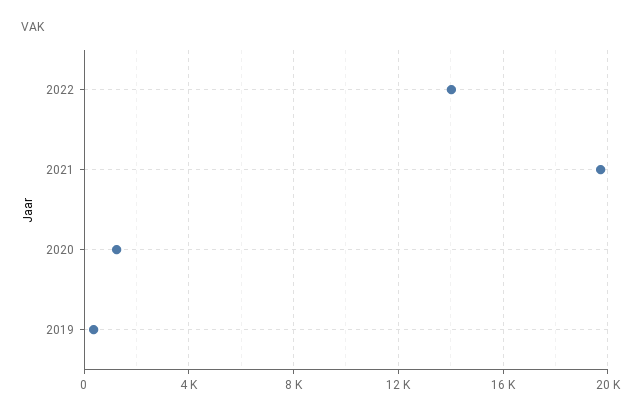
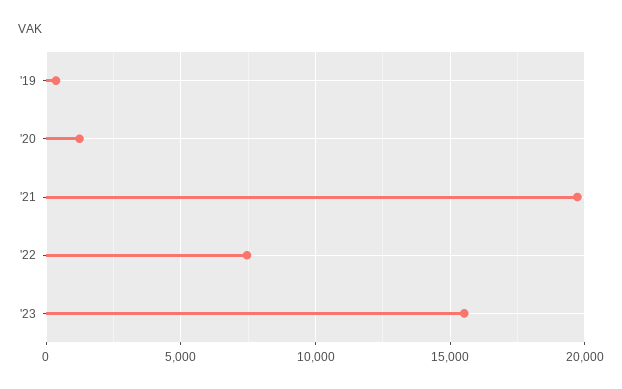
2022: 14000 -> 7500
'23: none -> 15500

